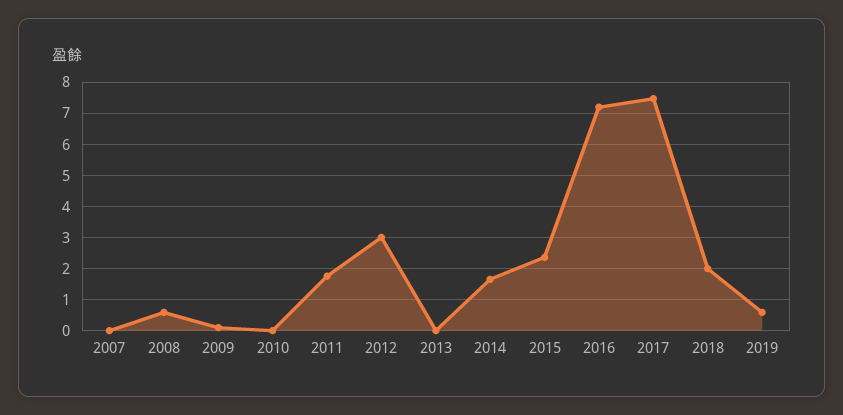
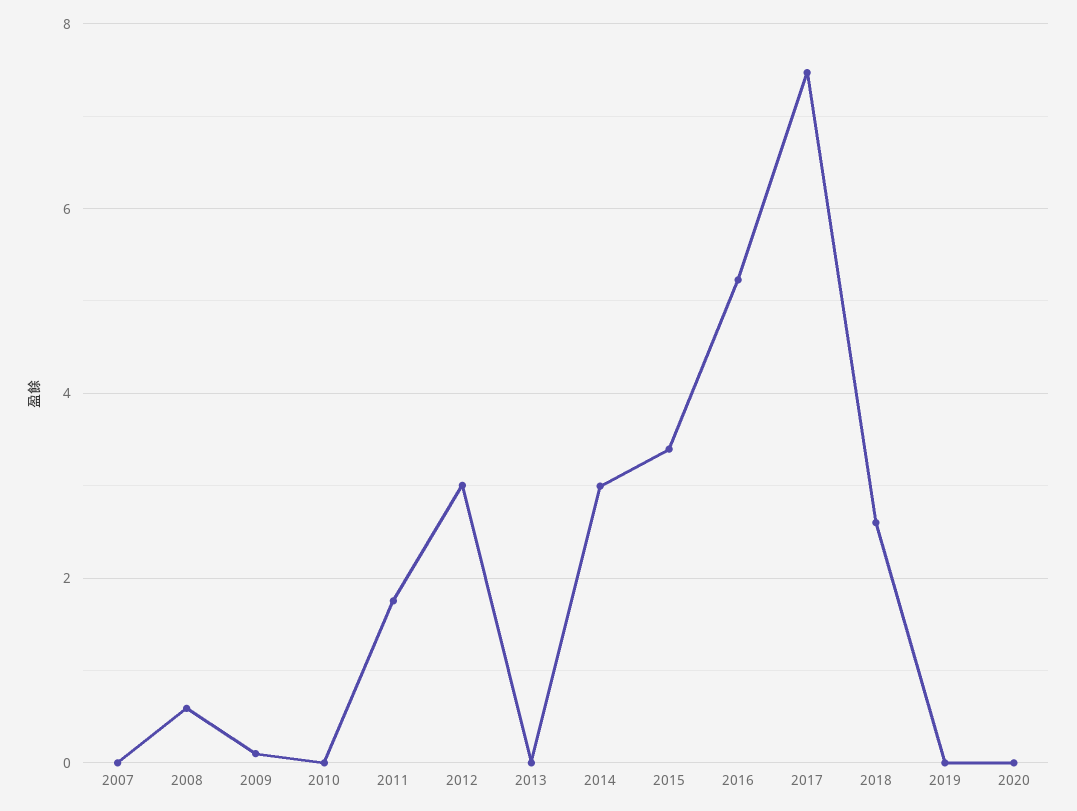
2014: 1.6 -> 3
2015: 2.4 -> 3.4
2016: 7.2 -> 5.2
2018: 2 -> 2.6
2019: 0.6 -> 0
2020: none -> 0

